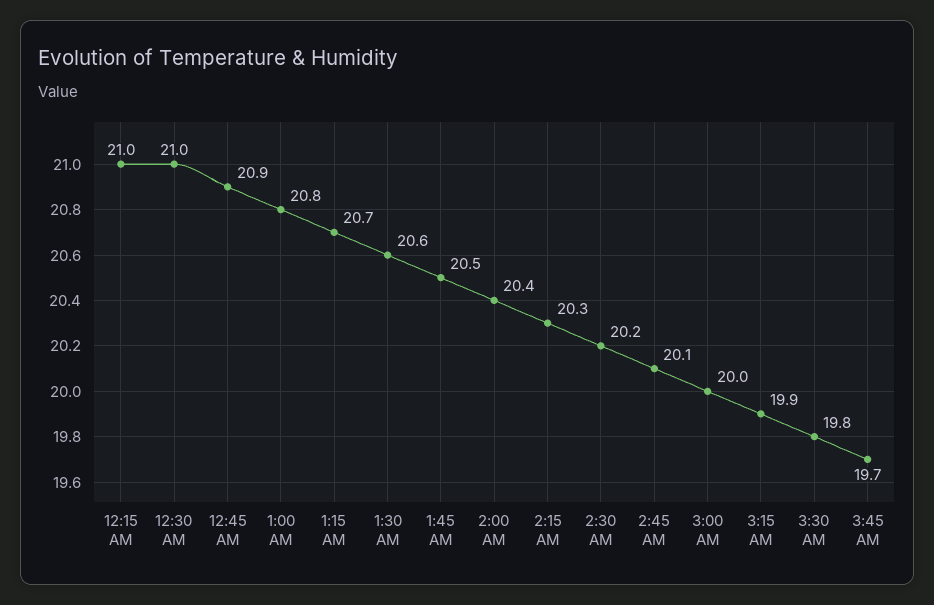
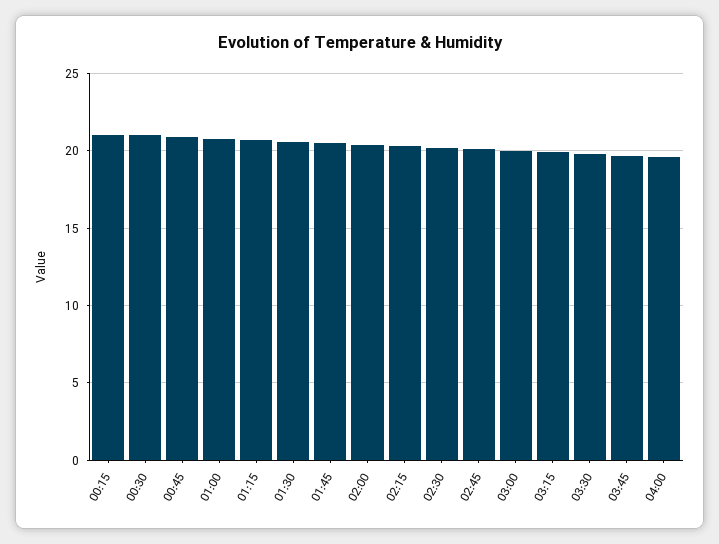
04:00: none -> 19.5

